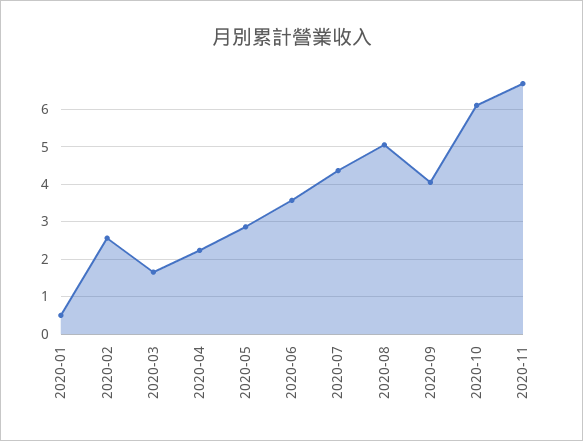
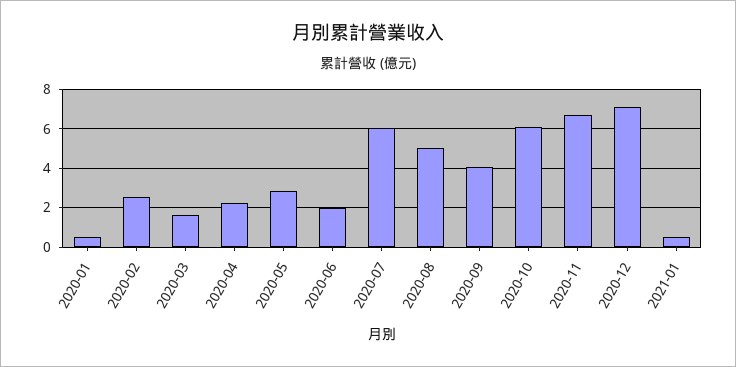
2020-06: 3.6 -> 2
2020-07: 4.4 -> 6
2020-12: none -> 7
2021-01: none -> 0.5

